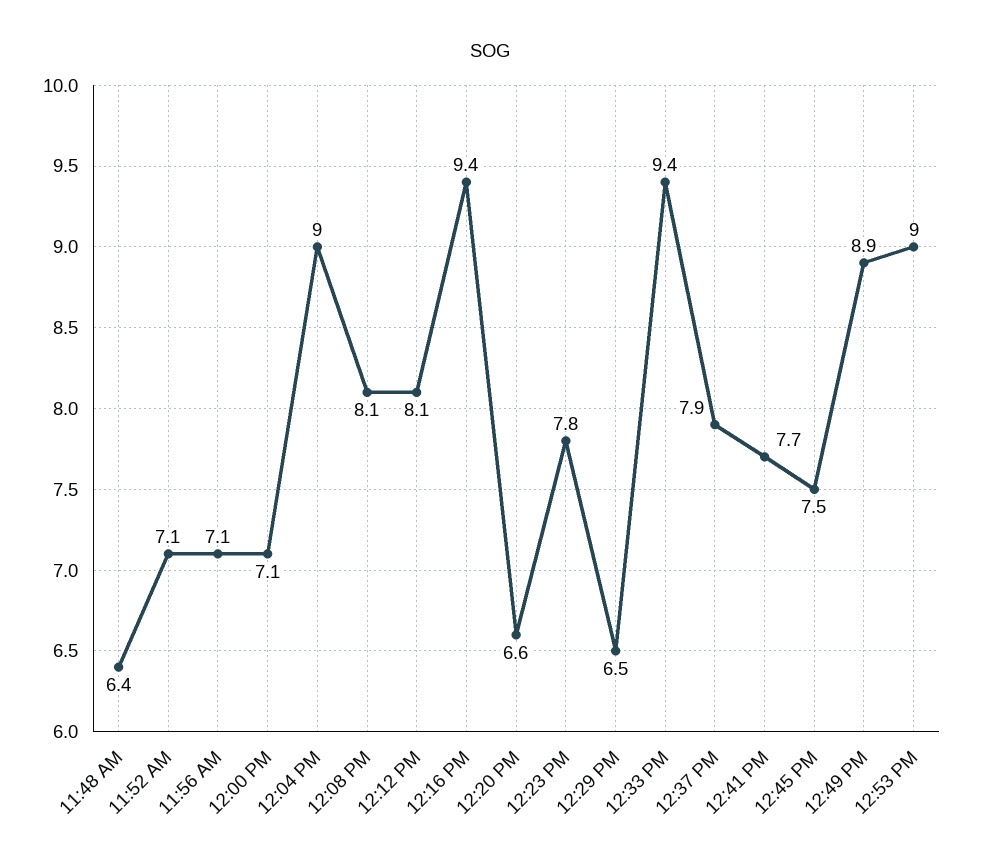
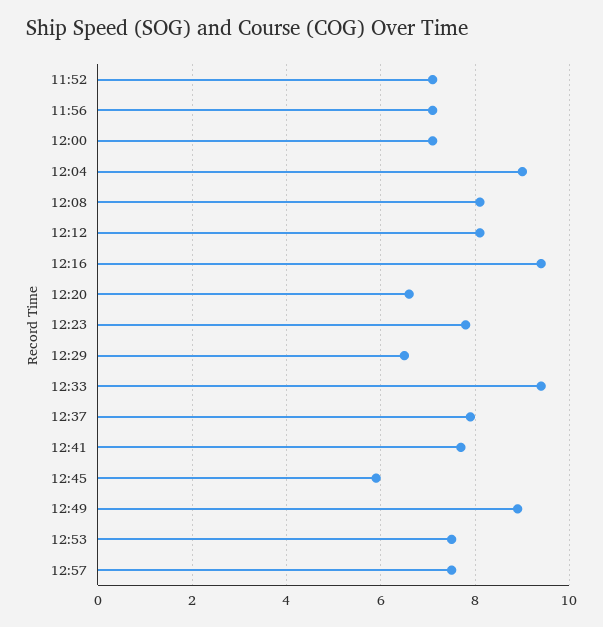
11:48 AM: 6.4 -> none
12:45 PM: 7.5 -> 6
12:53 PM: 9 -> 7.5
12:57: none -> 7.5

